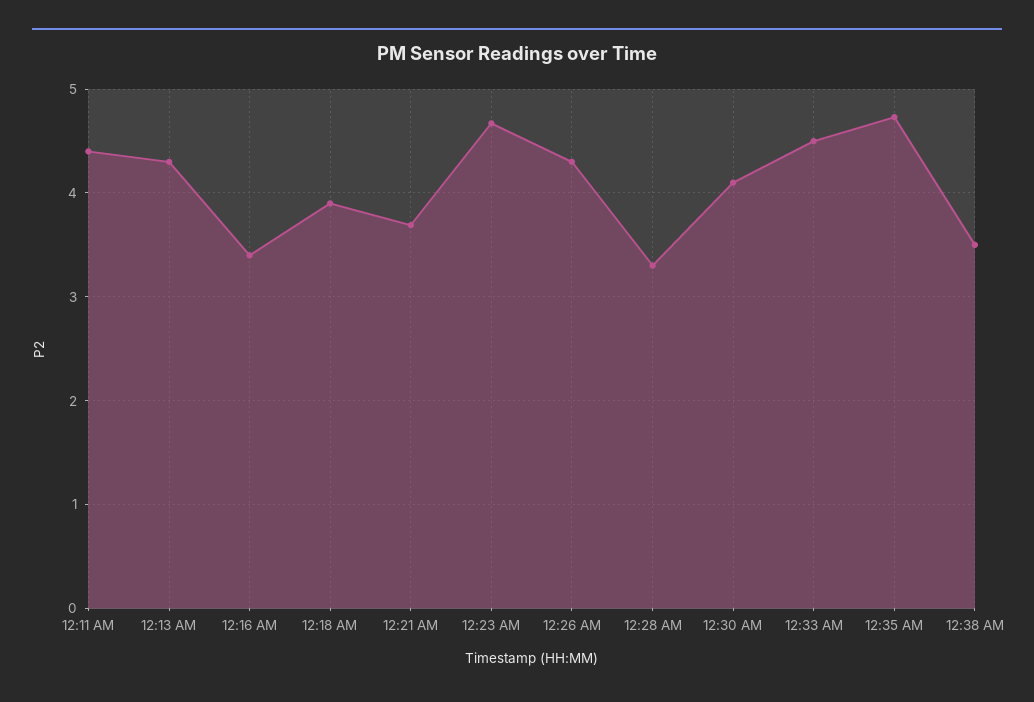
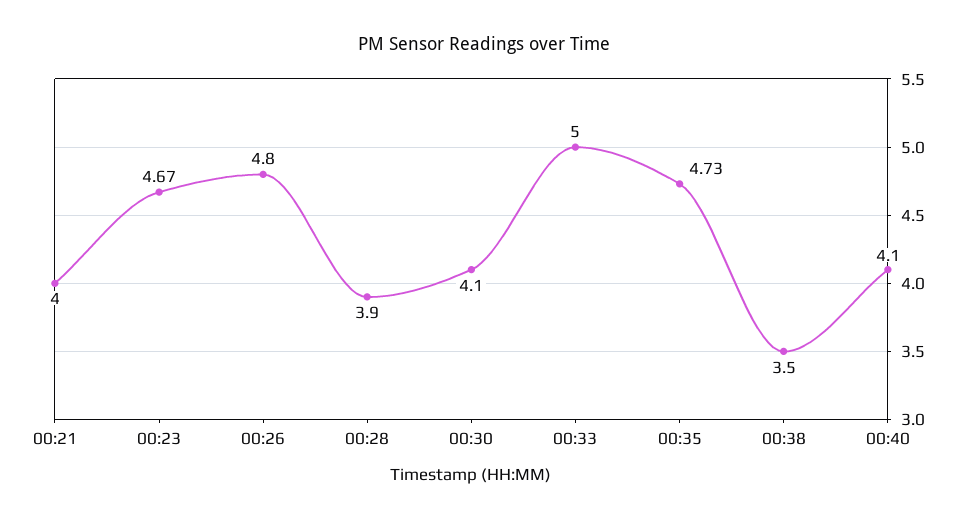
12:11 AM: 4.4 -> none
12:13 AM: 4.3 -> none
12:16 AM: 3.4 -> none
12:18 AM: 3.9 -> none
12:21 AM: 3.7 -> 4
12:26 AM: 4.3 -> 4.8
12:28 AM: 3.3 -> 3.9
12:33 AM: 4.5 -> 5
00:40: none -> 4.1

